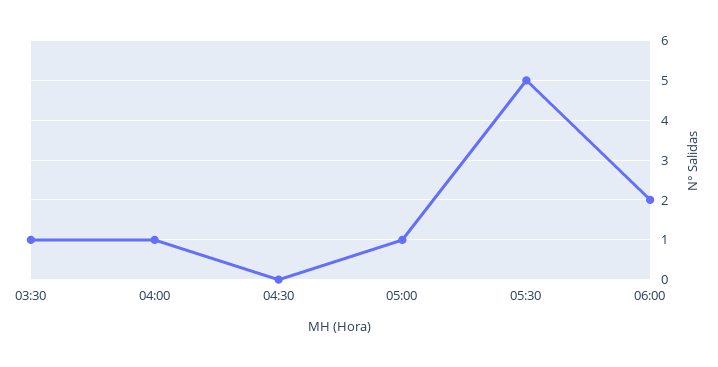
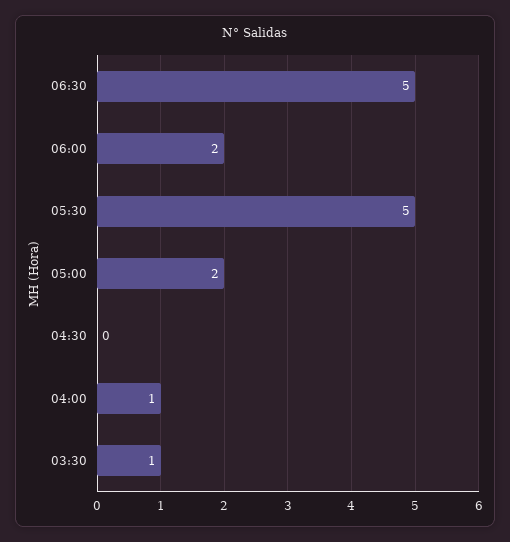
05:00: 1 -> 2
06:30: none -> 5

